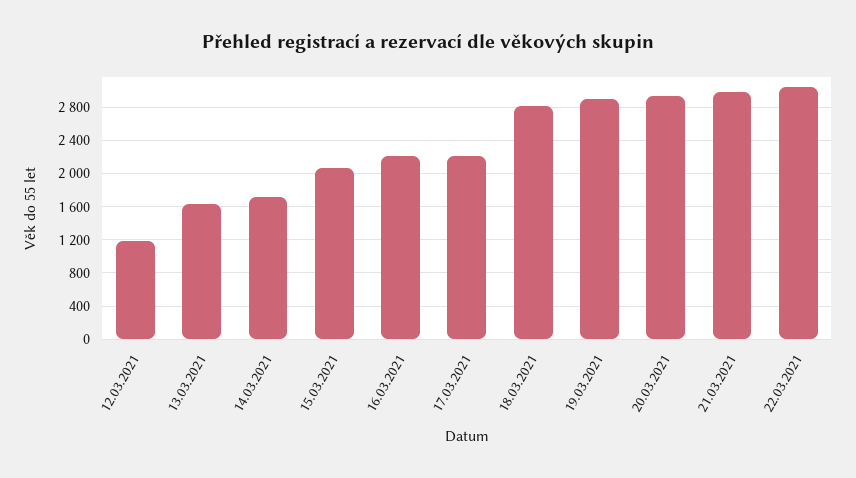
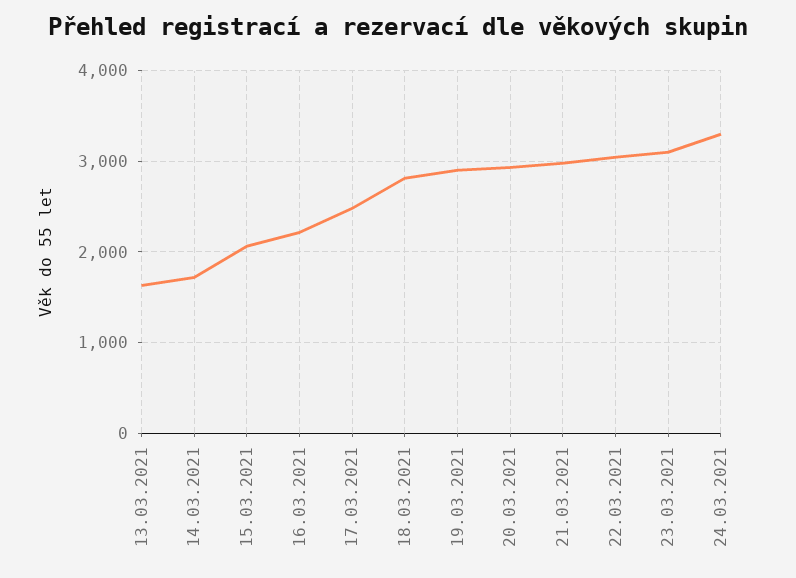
12.03.2021: 1200 -> none
17.03.2021: 2200 -> 2500
23.03.2021: none -> 3100
24.03.2021: none -> 3300

